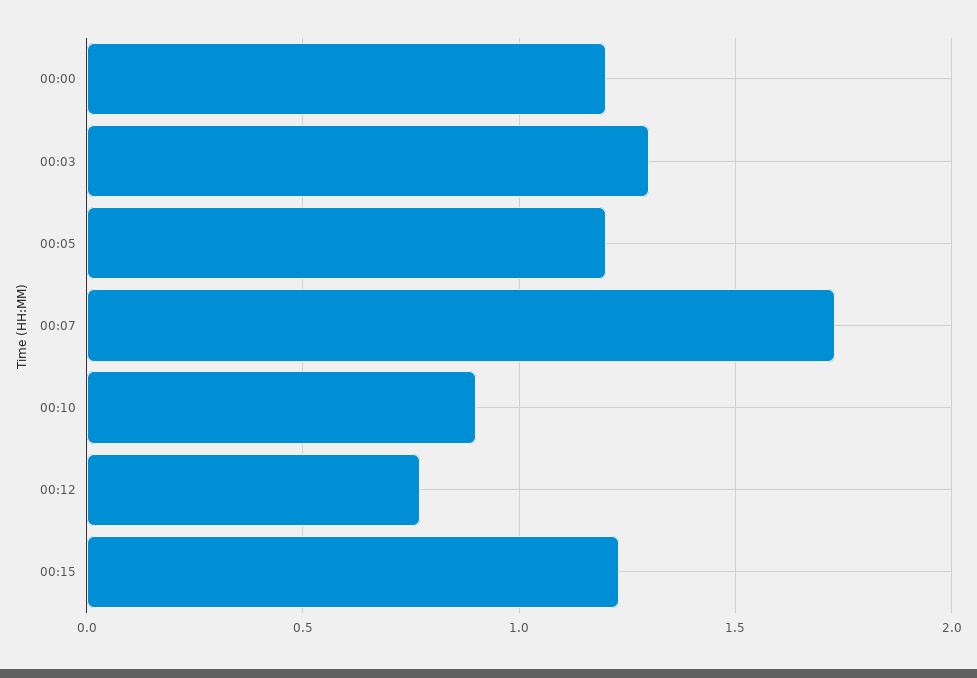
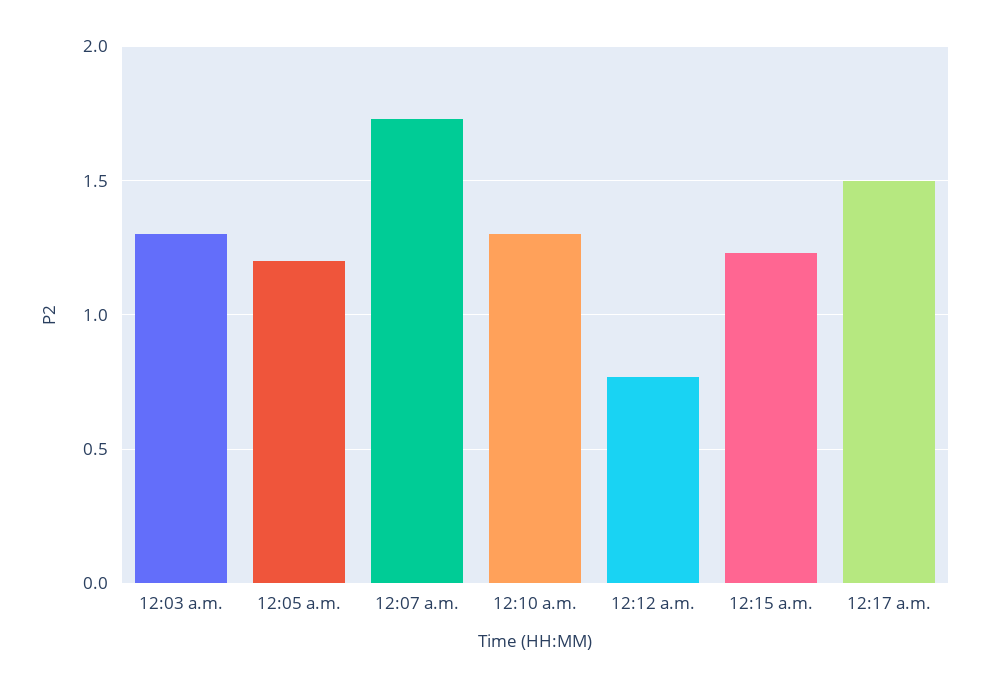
00:00: 1.2 -> none
00:10: 0.9 -> 1.3
12:17 a.m.: none -> 1.5

